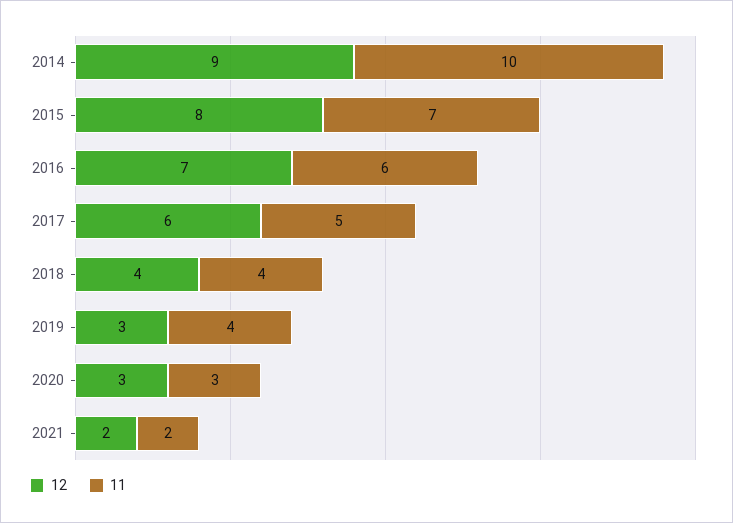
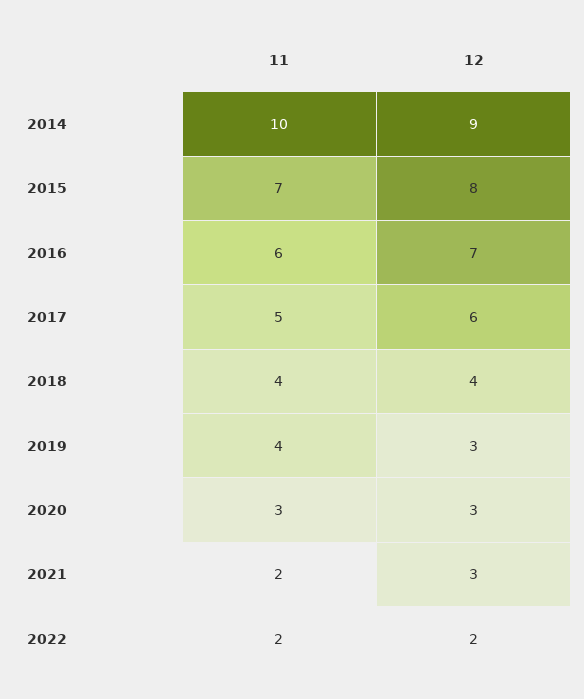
12, 2021: 2 -> 3
11, 2022: none -> 2
12, 2022: none -> 2

